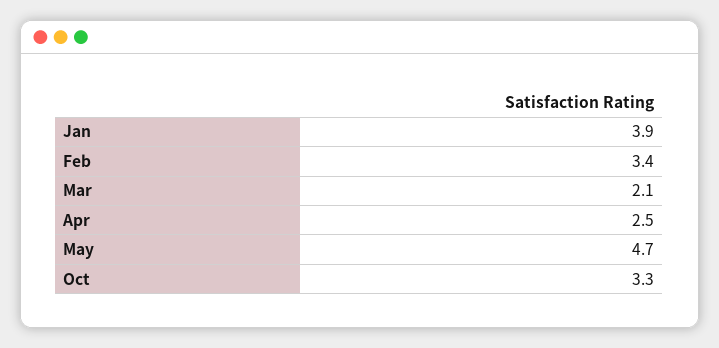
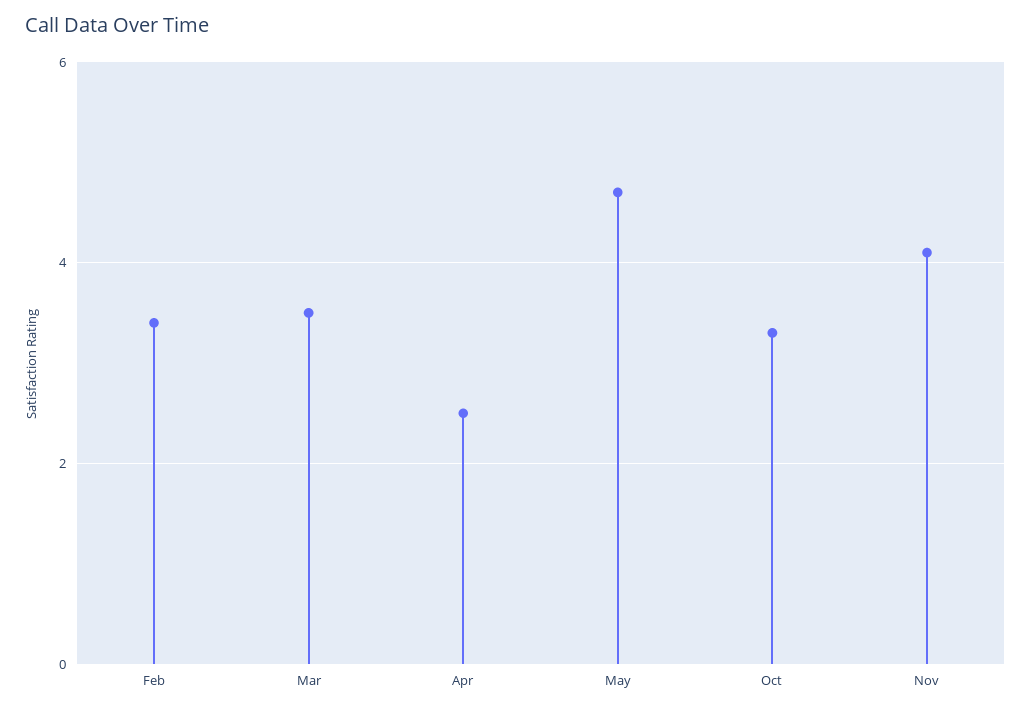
Jan: 3.9 -> none
Mar: 2.1 -> 3.5
Nov: none -> 4

